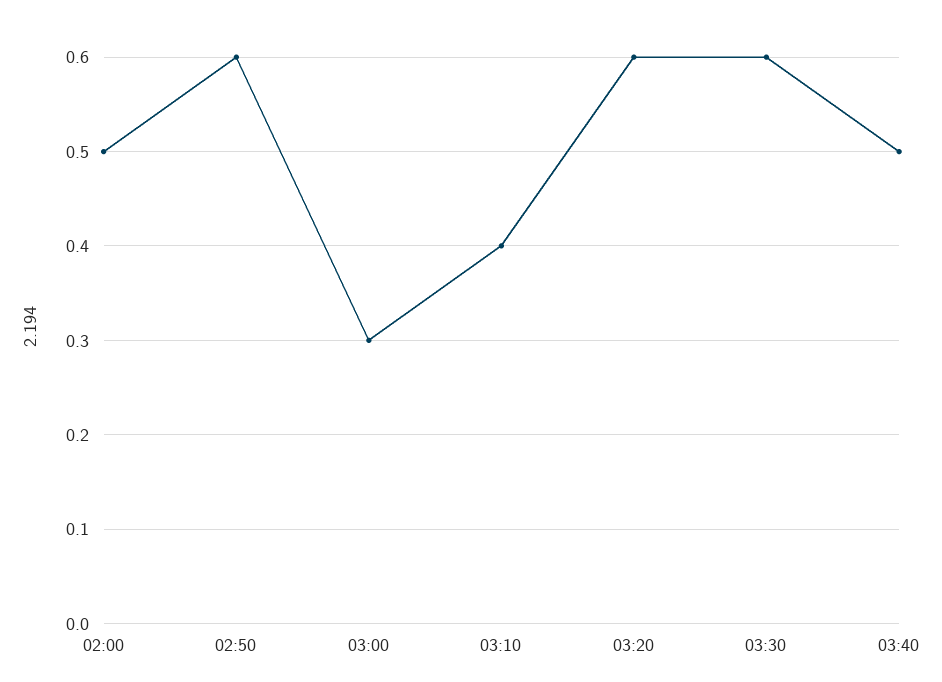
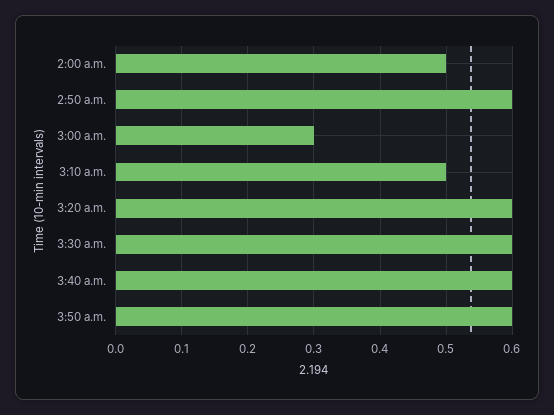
03:10: 0.4 -> 0.5
03:40: 0.5 -> 0.6
3:50 a.m.: none -> 0.6

